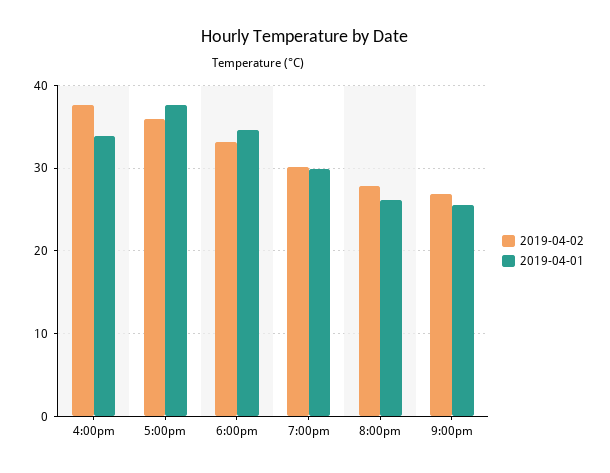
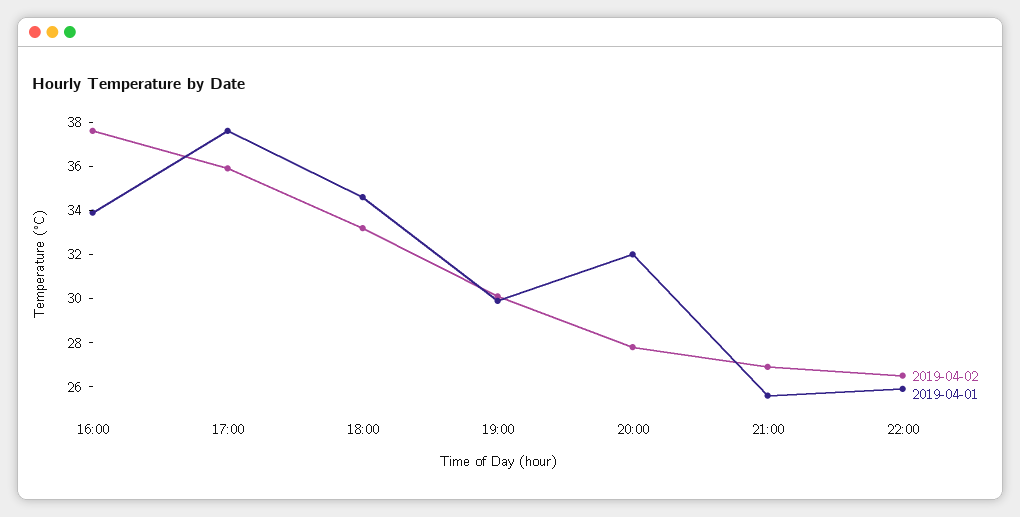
2019-04-01, 8:00pm: 26 -> 32
2019-04-02, 22:00: none -> 26.5
2019-04-01, 22:00: none -> 26

